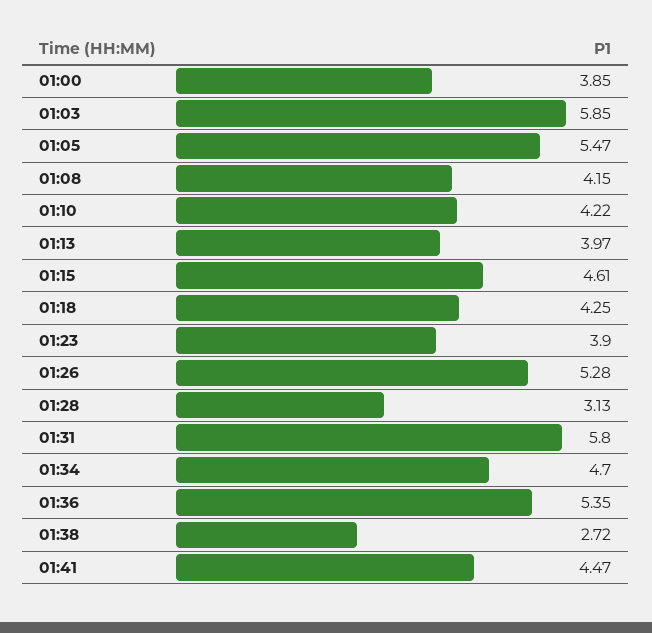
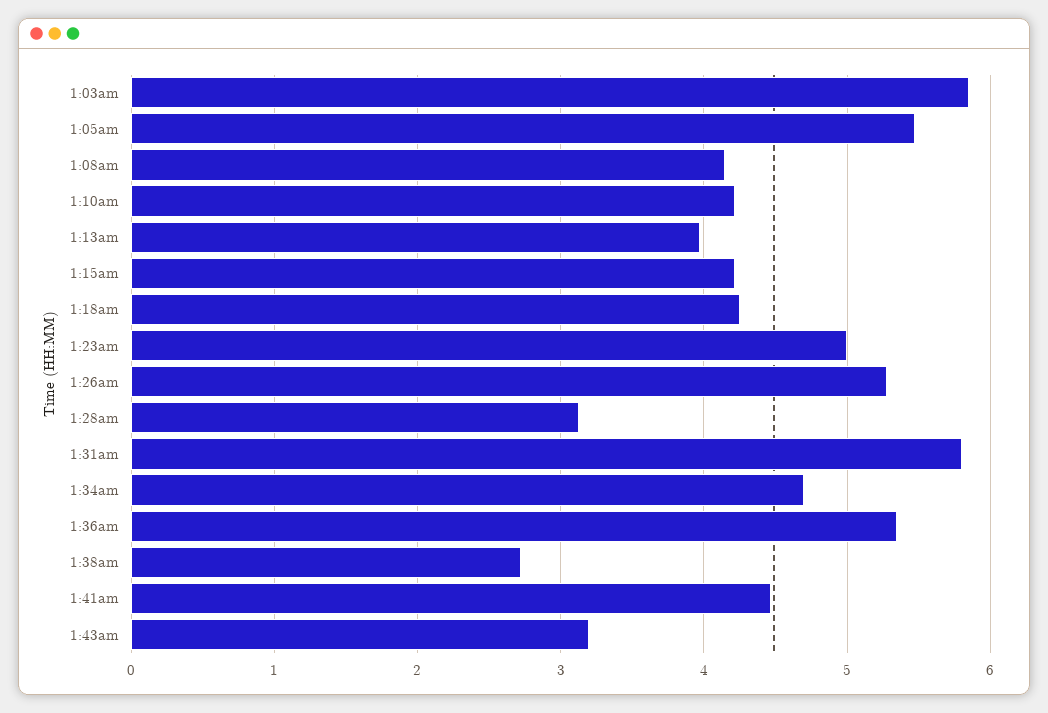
01:00: 3.85 -> none
01:15: 4.61 -> 4.2
01:23: 3.9 -> 5
1:43am: none -> 3.2

